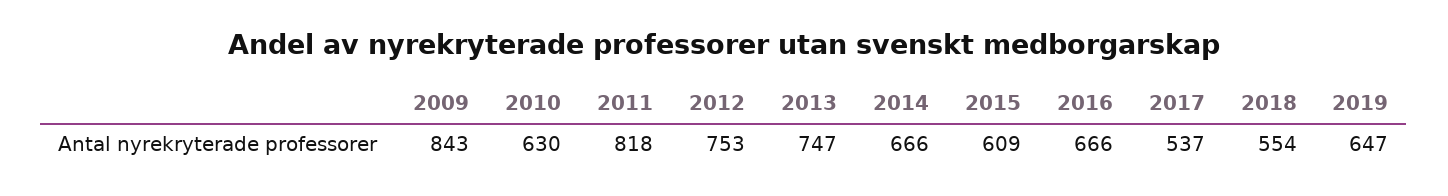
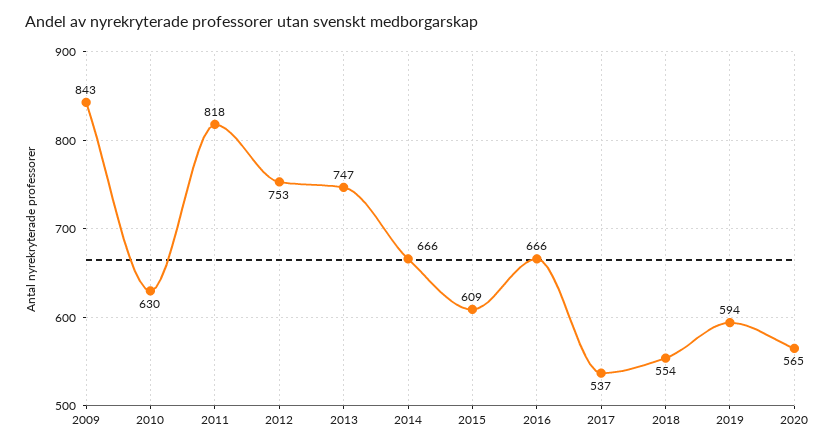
2019: 647 -> 594
2020: none -> 565

